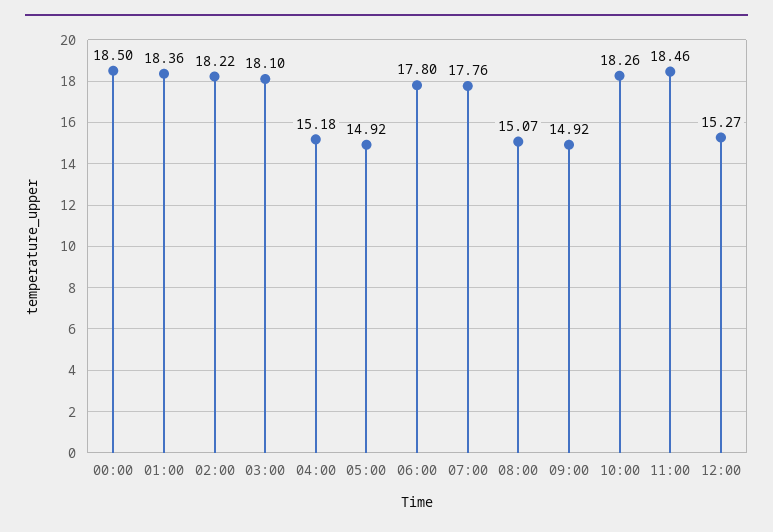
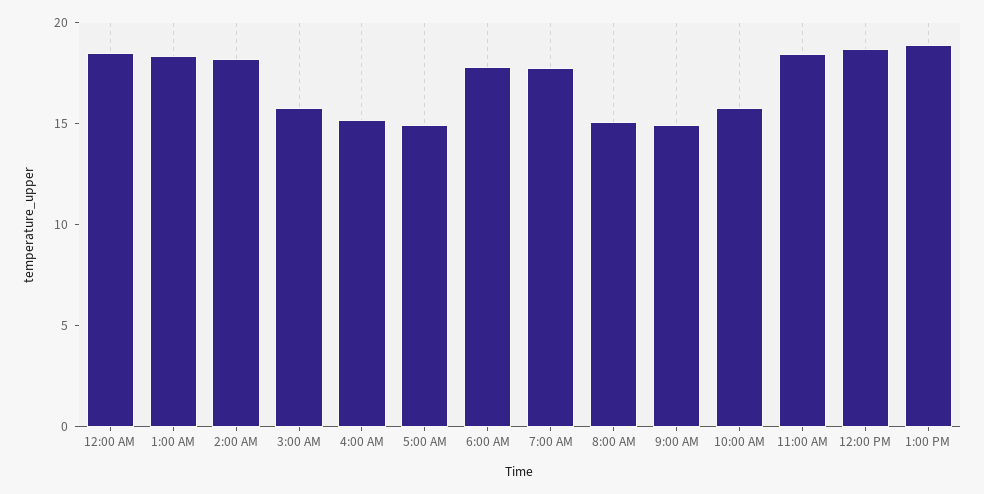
03:00: 18.1 -> 16
10:00: 18.26 -> 16
12:00: 15.27 -> 19
1:00 PM: none -> 19

